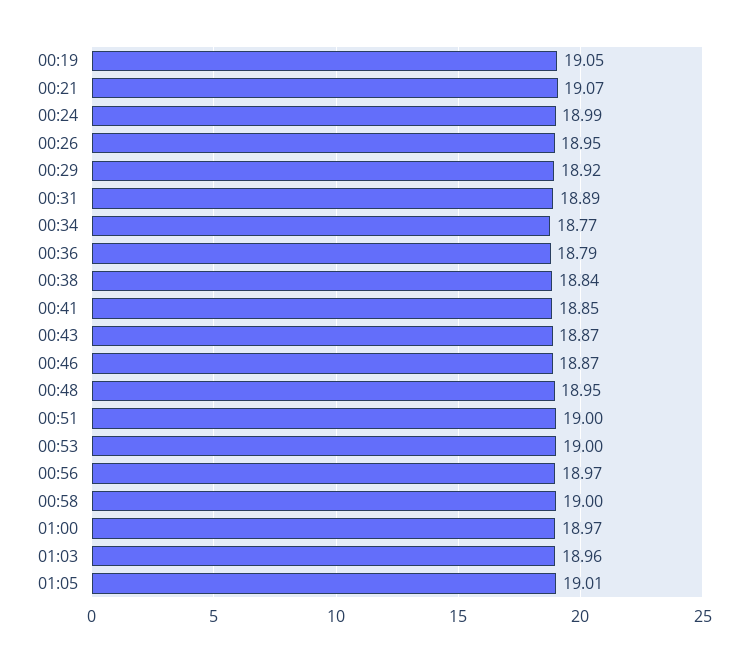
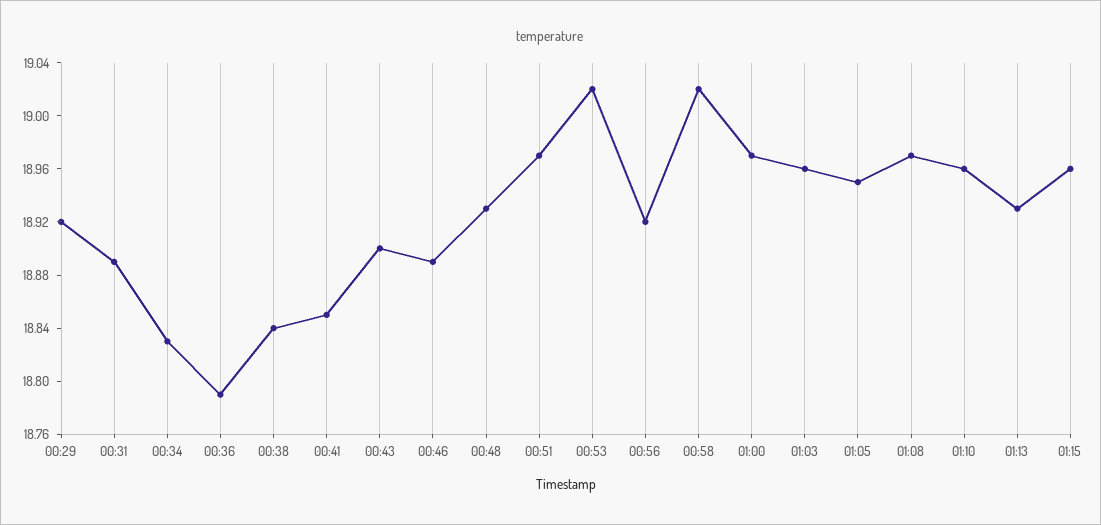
00:19: 19.05 -> none
00:21: 19.07 -> none
00:24: 18.99 -> none
00:26: 18.95 -> none
00:34: 18.77 -> 18.83
00:43: 18.87 -> 18.9
00:46: 18.87 -> 18.89
00:48: 18.95 -> 18.93
00:51: 19 -> 18.97
00:53: 19 -> 19.02
00:56: 18.97 -> 18.92
00:58: 19 -> 19.02
01:05: 19.01 -> 18.95
01:08: none -> 18.97
01:10: none -> 18.96
01:13: none -> 18.93
01:15: none -> 18.96

